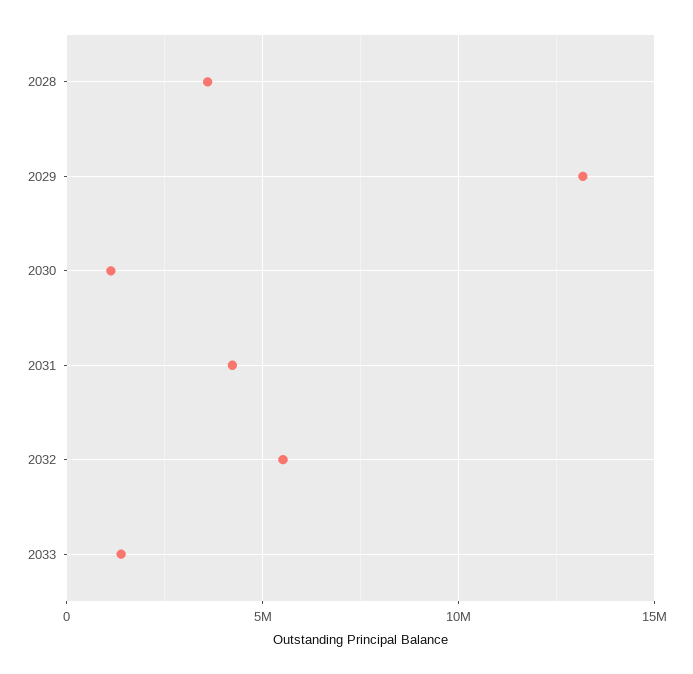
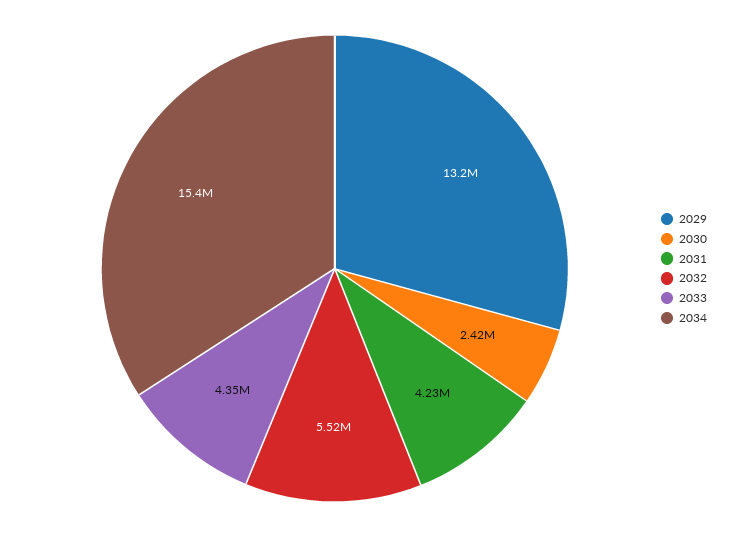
2028: 3500000 -> none
2030: 1000000 -> 2420000
2033: 1500000 -> 4350000
2034: none -> 15400000

